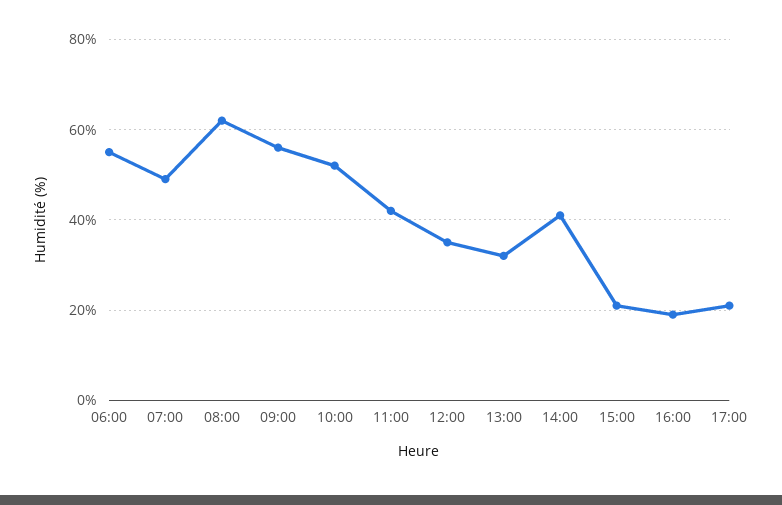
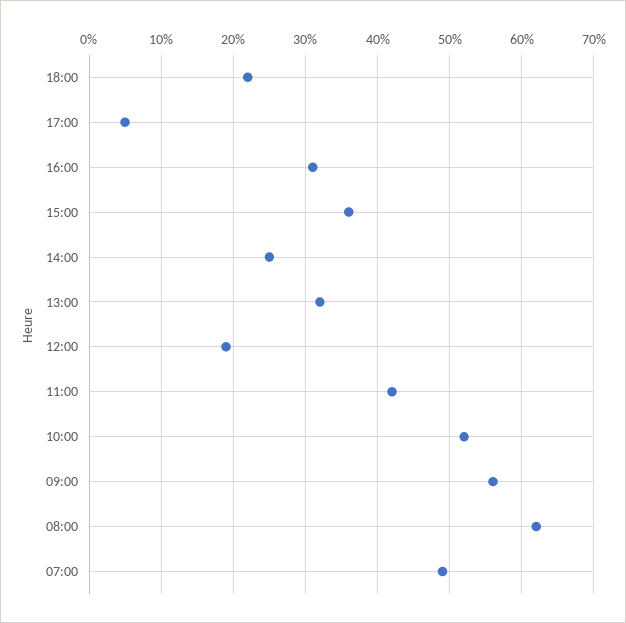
06:00: 55 -> none
12:00: 35 -> 19
14:00: 40 -> 25
15:00: 20 -> 36
16:00: 20 -> 31
17:00: 20 -> 5
18:00: none -> 22

